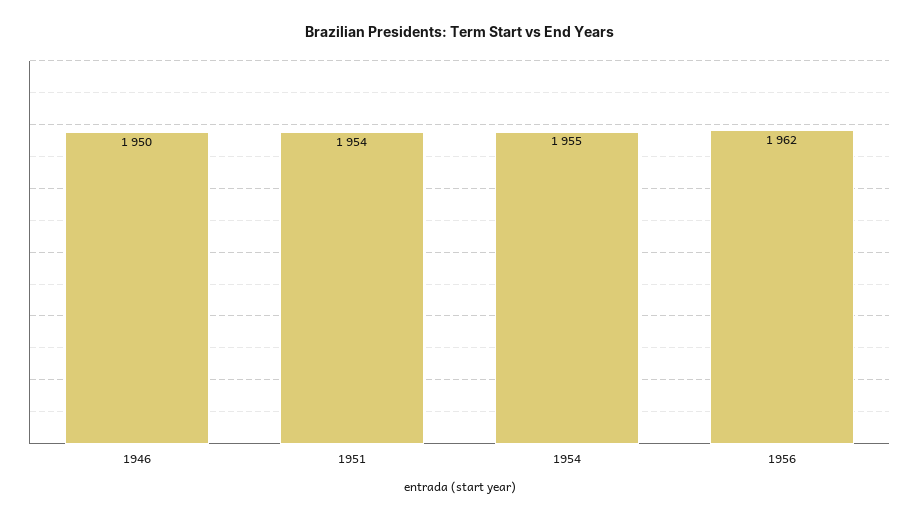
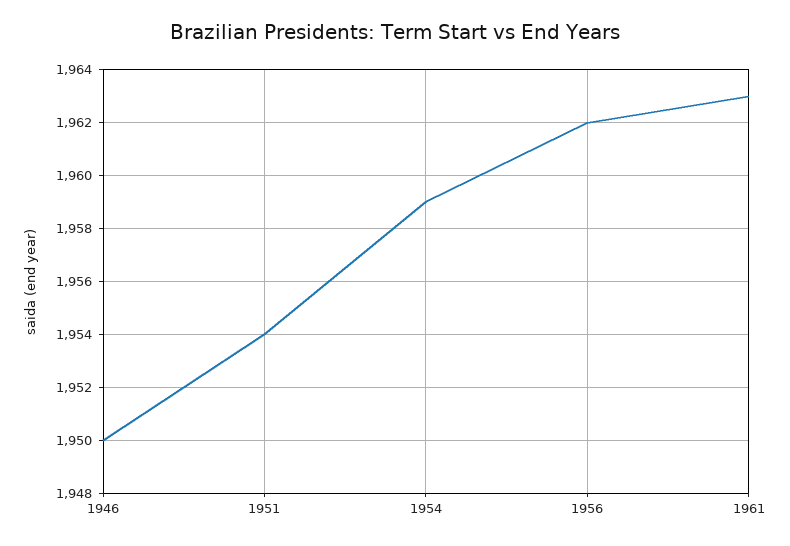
1954: 1955 -> 1959
1961: none -> 1963

